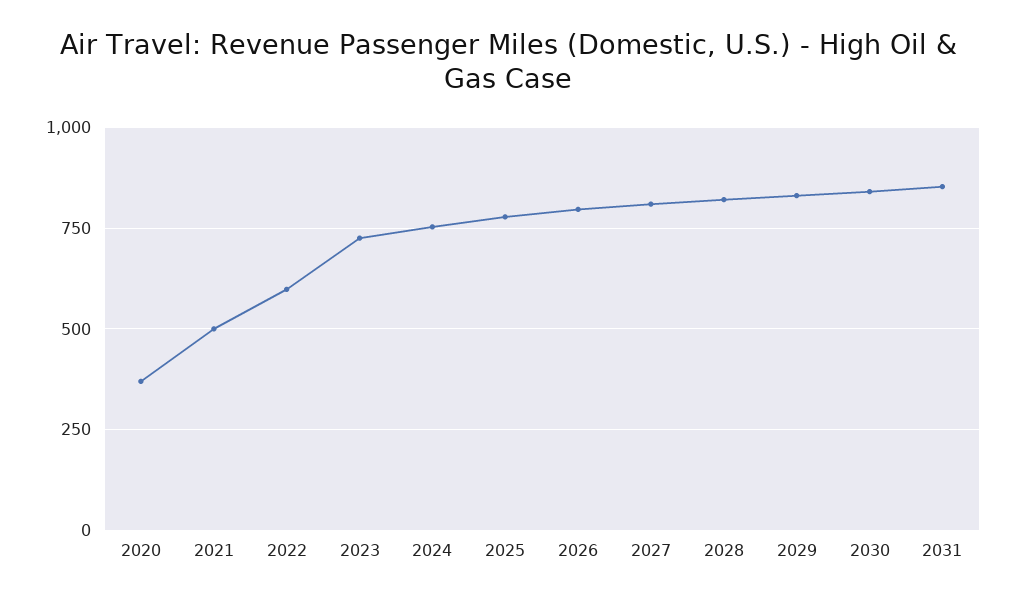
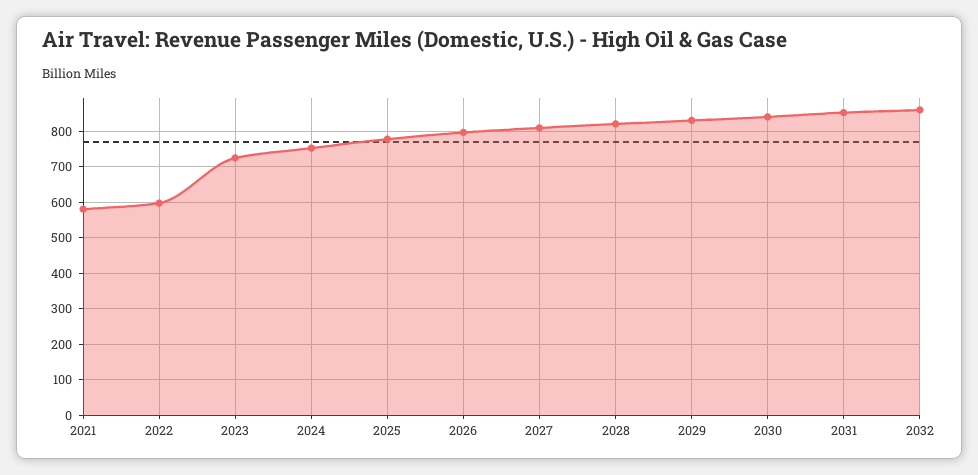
2020: 375 -> none
2021: 500 -> 580
2032: none -> 860

